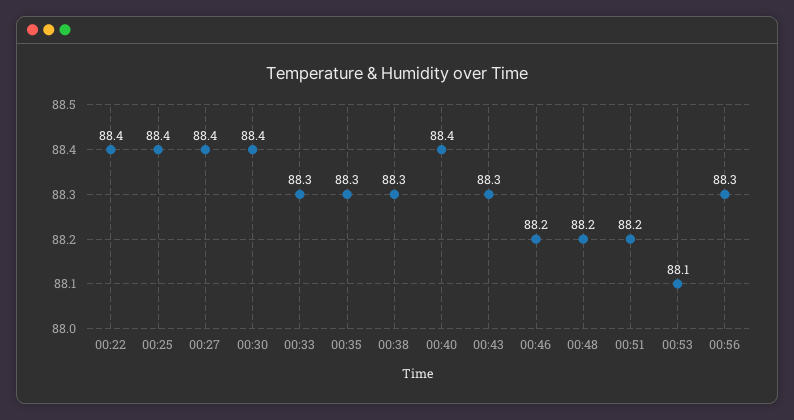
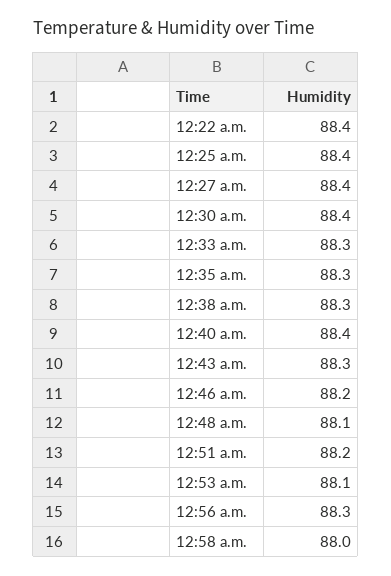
00:48: 88.2 -> 88.1
12:58 a.m.: none -> 88

